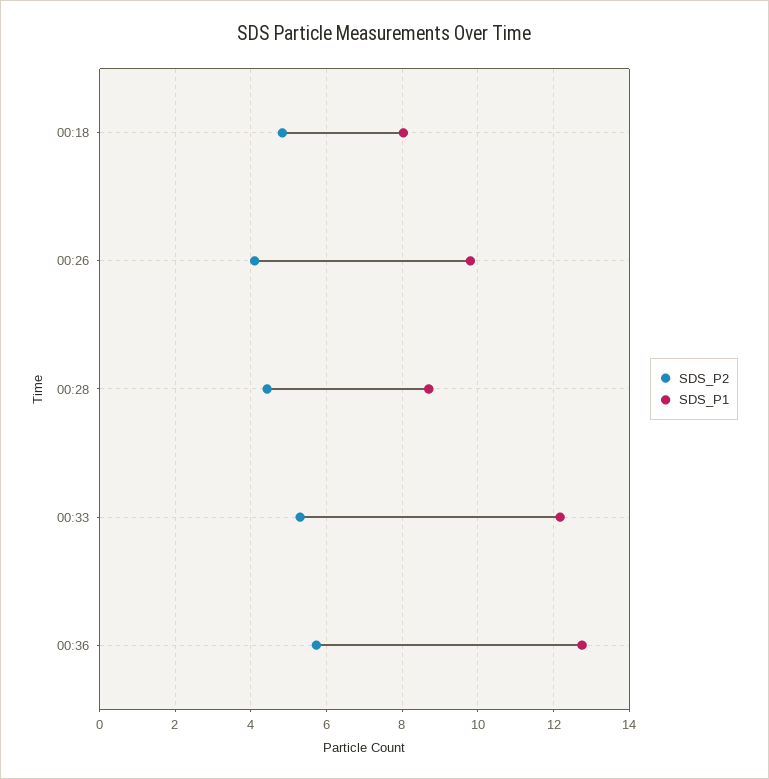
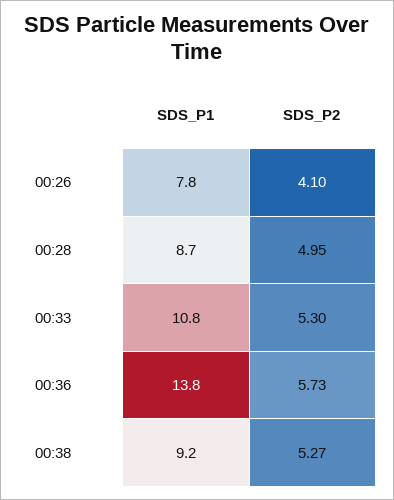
SDS_P2, 00:18: 4.8 -> none
SDS_P1, 00:18: 8 -> none
SDS_P1, 00:26: 9.8 -> 7.8
SDS_P2, 00:28: 4.4 -> 4.95
SDS_P1, 00:33: 12.2 -> 10.8
SDS_P1, 00:36: 12.8 -> 13.8
SDS_P1, 00:38: none -> 9.2
SDS_P2, 00:38: none -> 5.27

